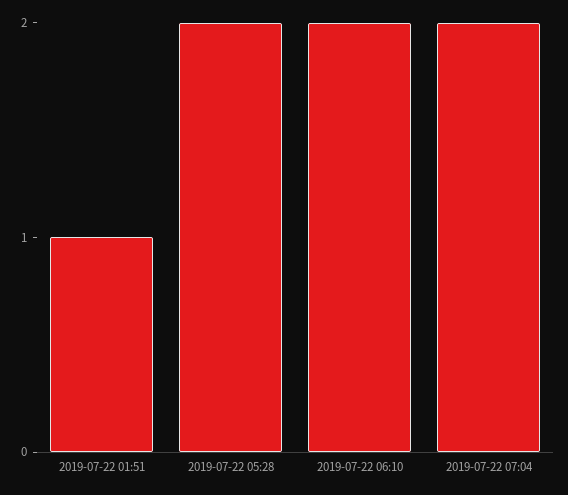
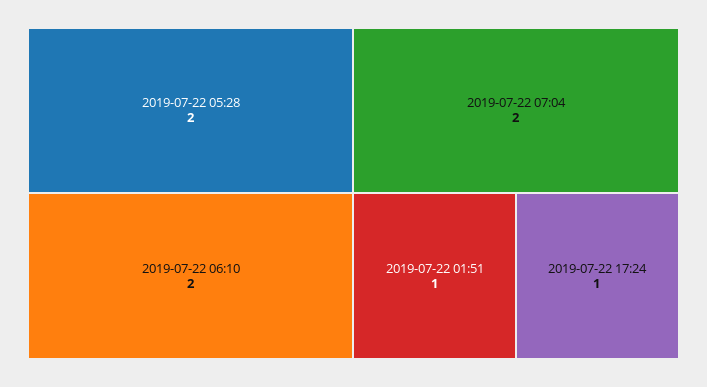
2019-07-22 17:24: none -> 1

